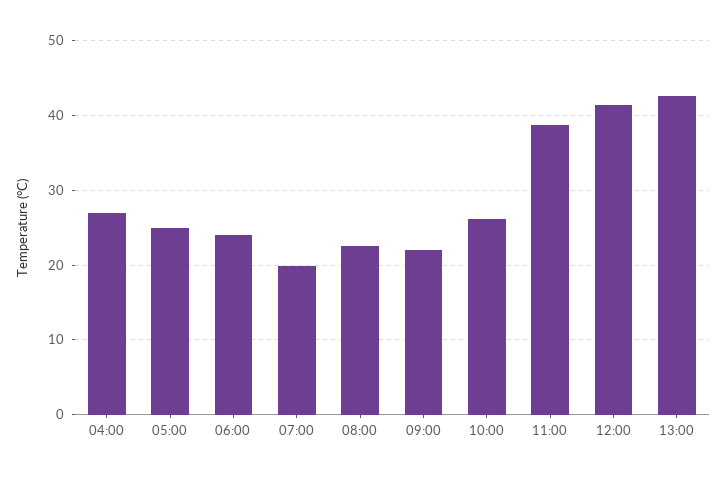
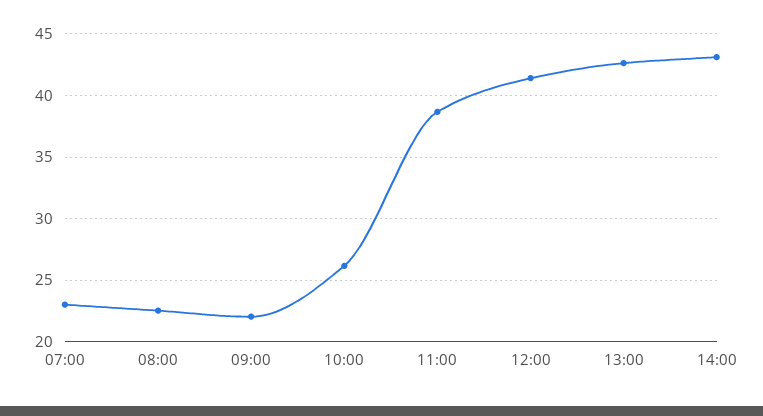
04:00: 27 -> none
05:00: 25 -> none
06:00: 24 -> none
07:00: 20 -> 23
14:00: none -> 43

